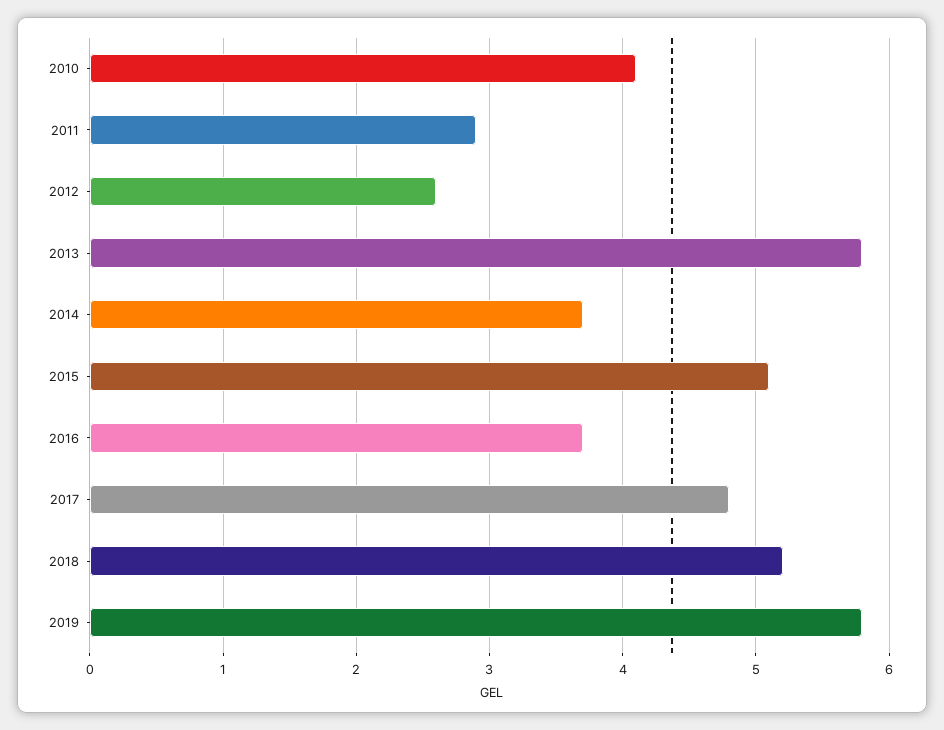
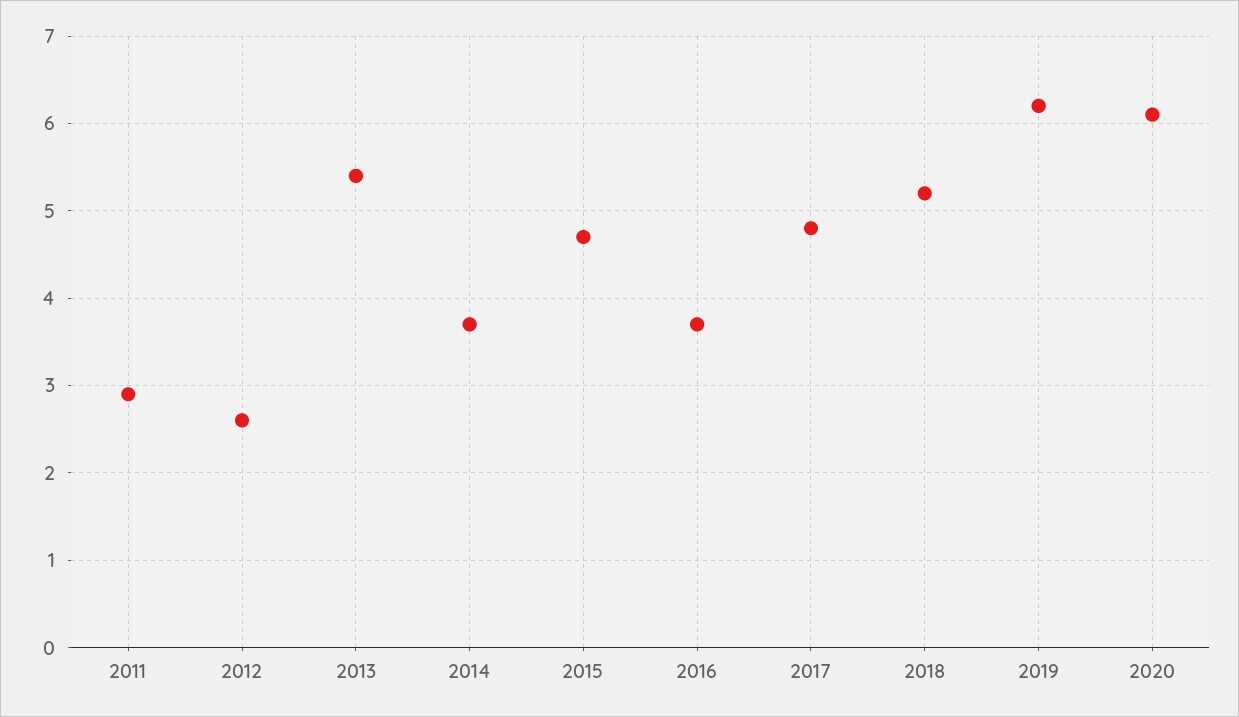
2010: 4.1 -> none
2013: 5.8 -> 5.4
2015: 5.1 -> 4.7
2019: 5.8 -> 6.2
2020: none -> 6.1

